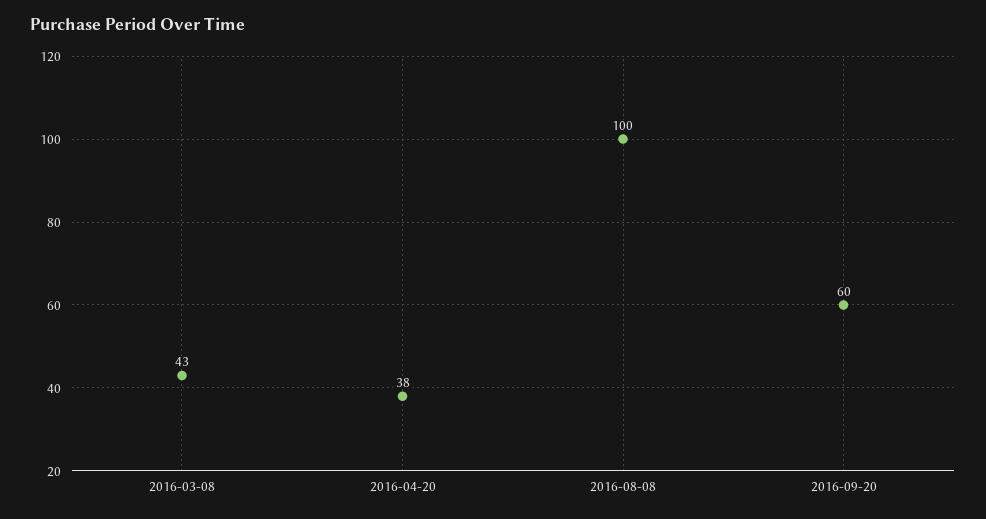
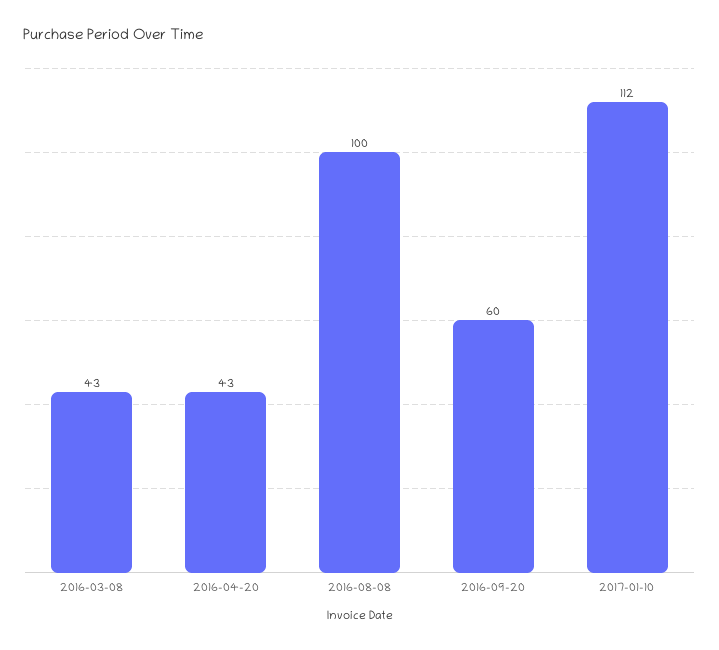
2016-04-20: 38 -> 43
2017-01-10: none -> 112

